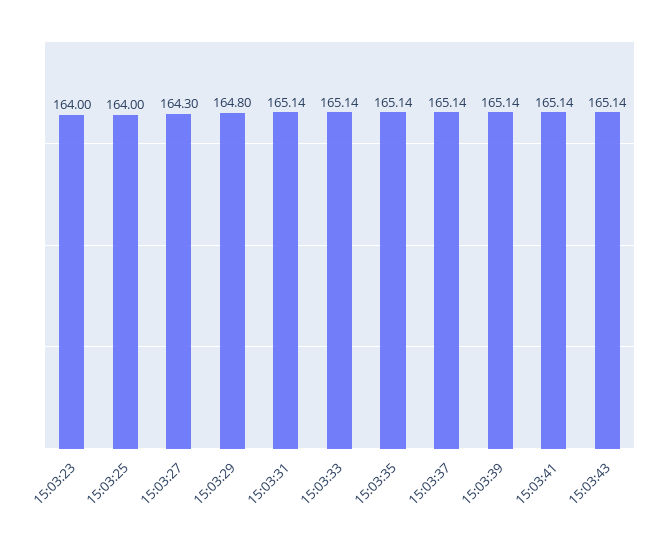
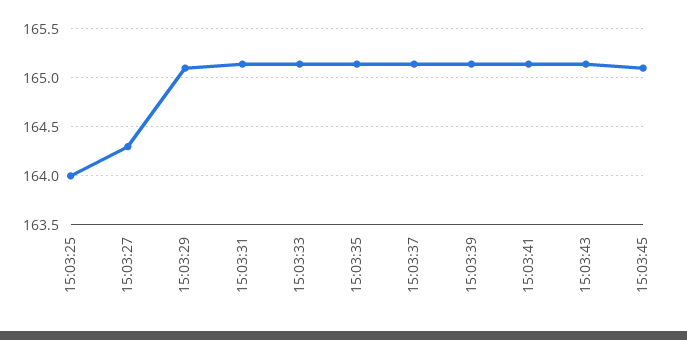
15:03:23: 164 -> none
15:03:29: 164.8 -> 165.1
15:03:45: none -> 165.1

